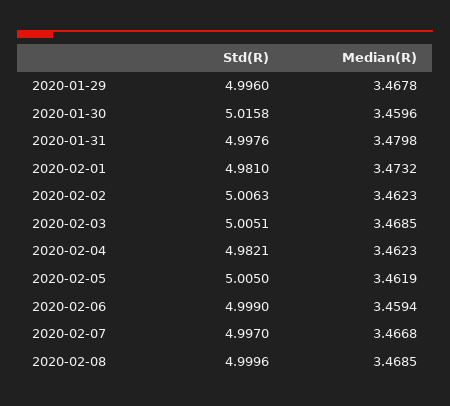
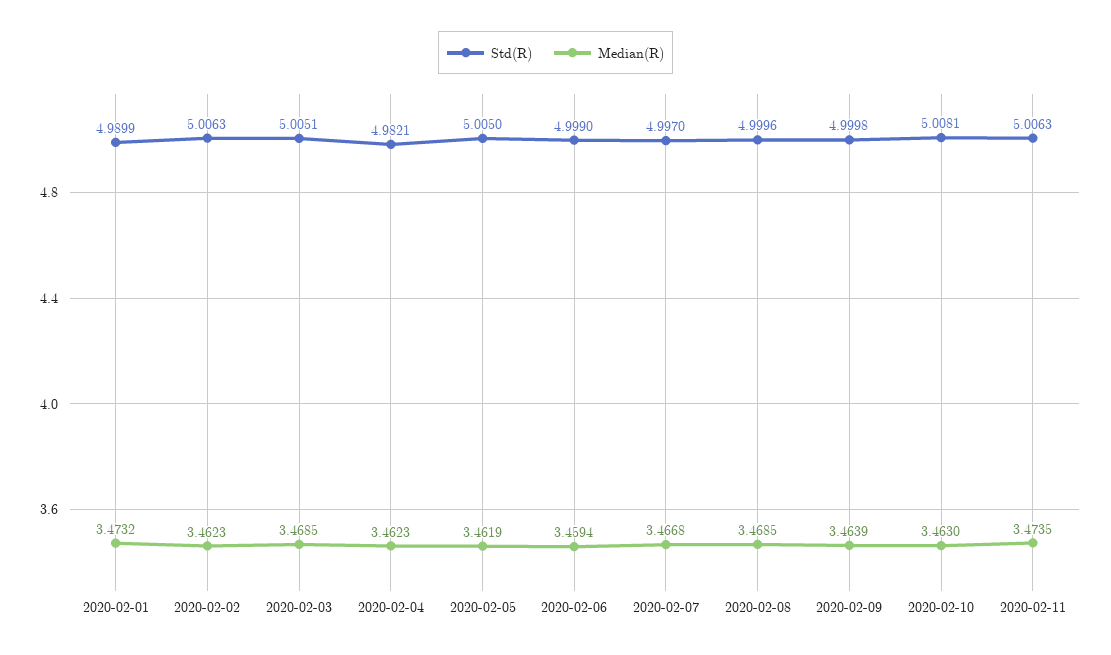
Std(R), 2020-01-29: 4.996 -> none
Median(R), 2020-01-29: 3.4678 -> none
Std(R), 2020-01-30: 5.0158 -> none
Median(R), 2020-01-30: 3.4596 -> none
Std(R), 2020-01-31: 4.9976 -> none
Median(R), 2020-01-31: 3.4798 -> none
Std(R), 2020-02-01: 4.981 -> 4.9899
Std(R), 2020-02-09: none -> 4.9998
Median(R), 2020-02-09: none -> 3.4639
Std(R), 2020-02-10: none -> 5.0081
Median(R), 2020-02-10: none -> 3.463
Std(R), 2020-02-11: none -> 5.0063
Median(R), 2020-02-11: none -> 3.4735

